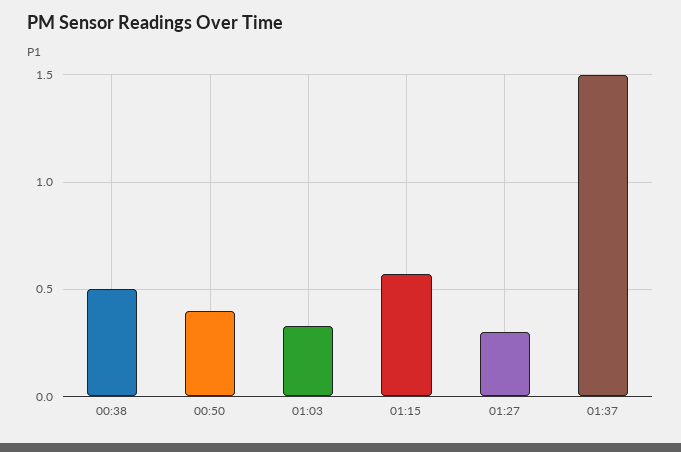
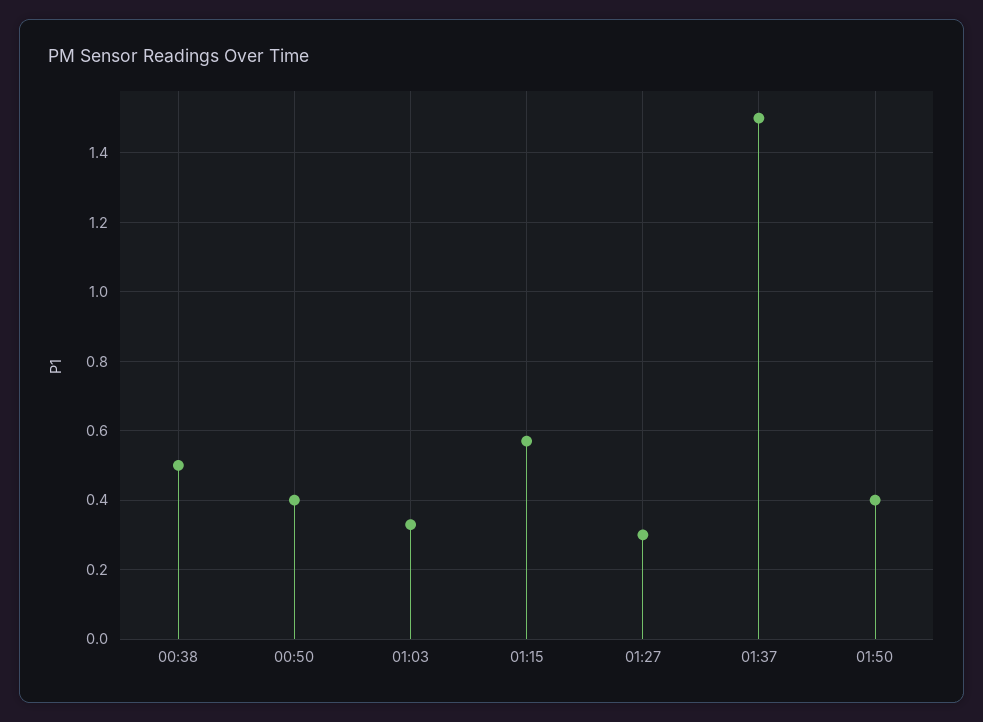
01:50: none -> 0.4

